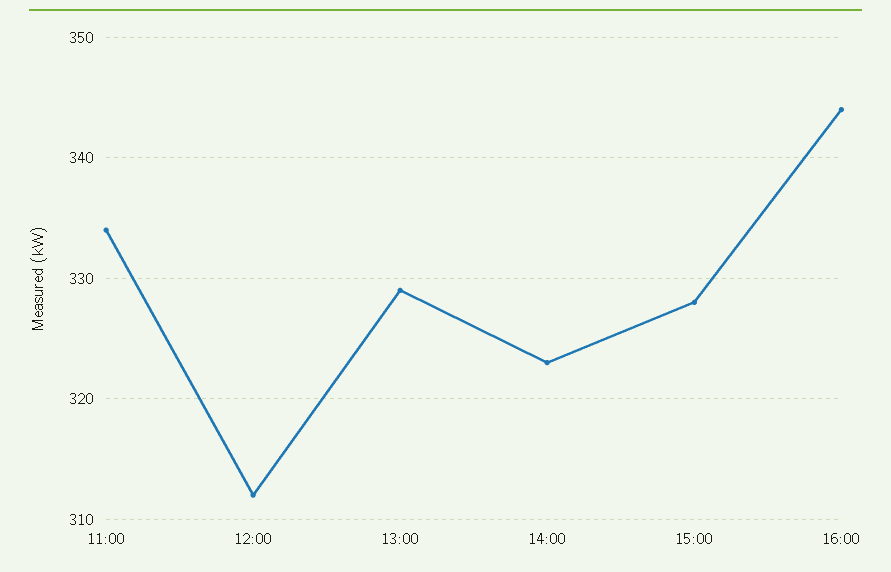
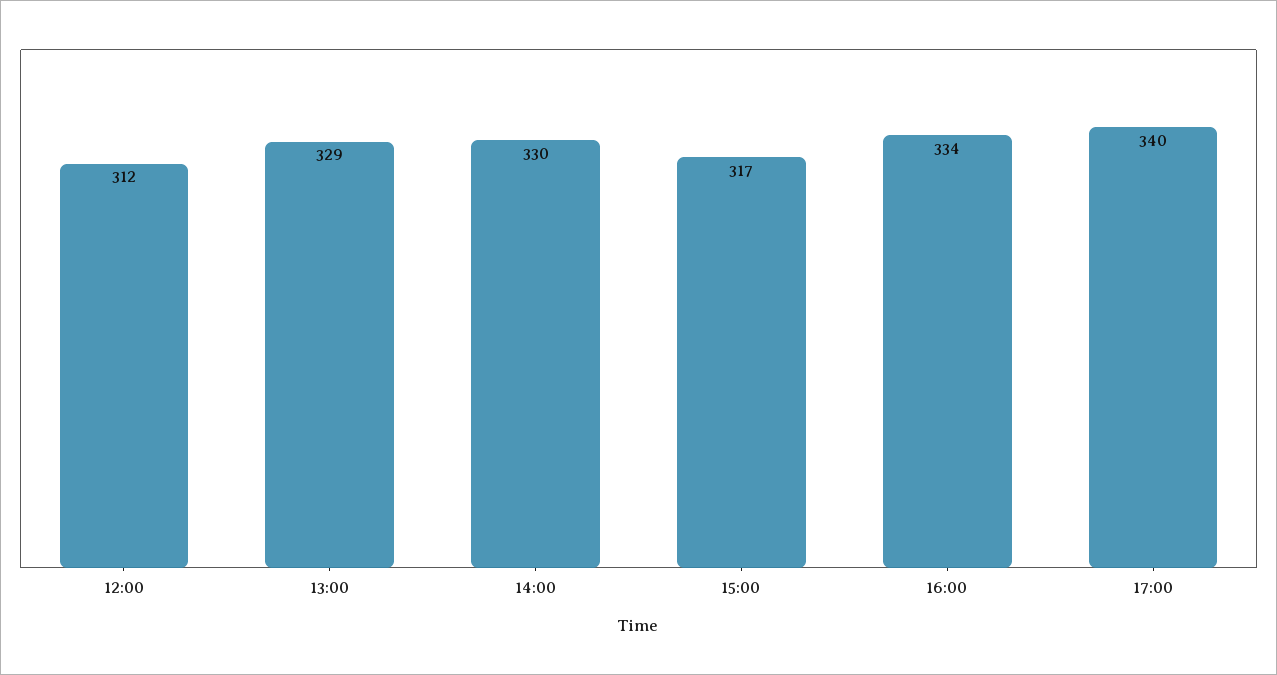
11:00: 334 -> none
14:00: 323 -> 330
15:00: 328 -> 317
16:00: 344 -> 334
17:00: none -> 340

